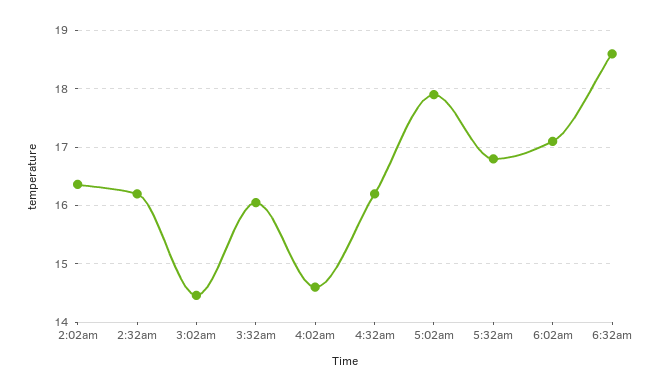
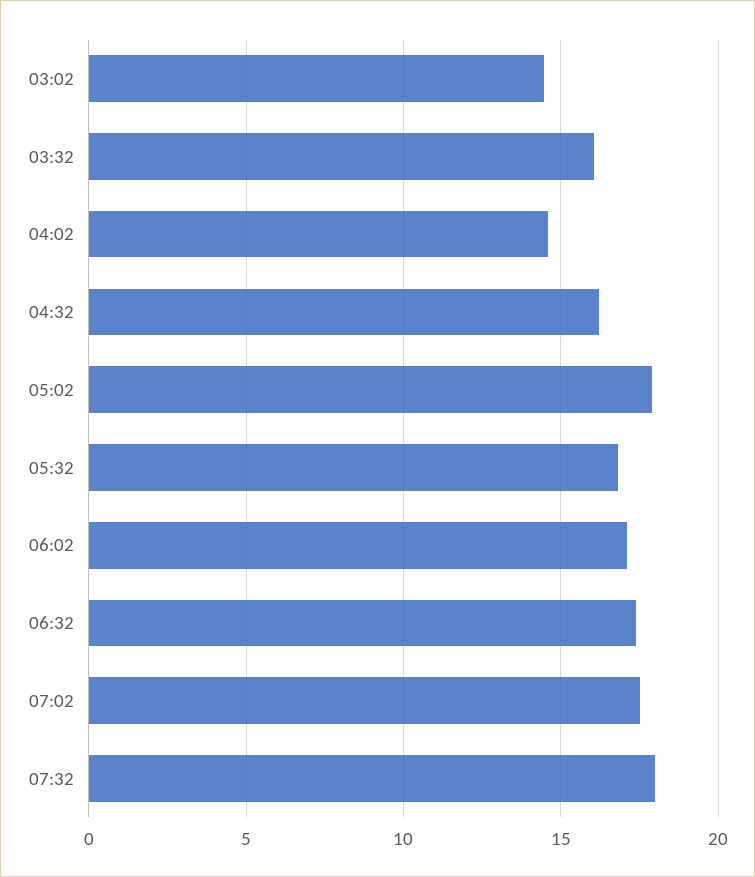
2:02am: 16.4 -> none
2:32am: 16.2 -> none
6:32am: 18.6 -> 17.5
07:02: none -> 17.5
07:32: none -> 18

